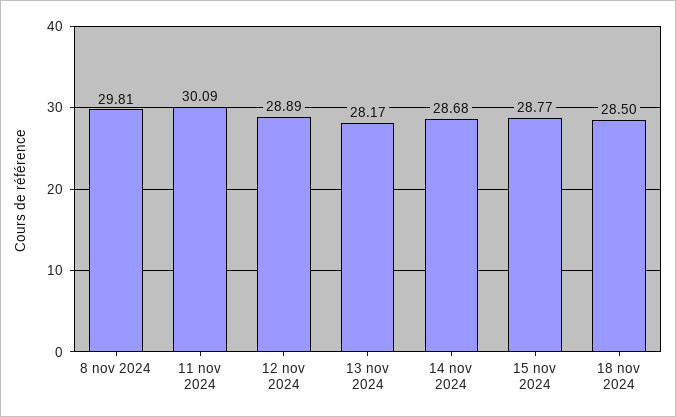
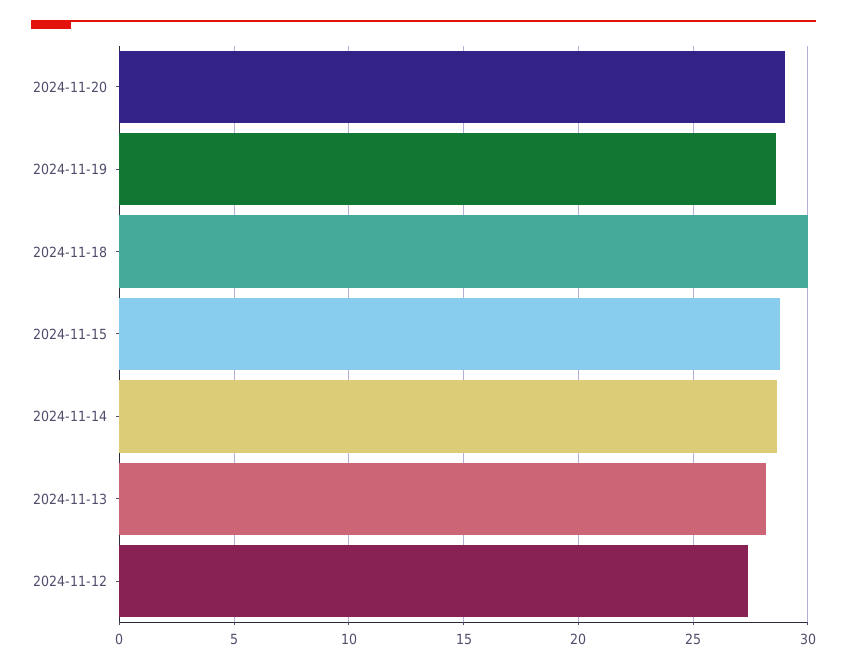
8 nov 2024: 29.81 -> none
11 nov 2024: 30.09 -> none
12 nov 2024: 28.89 -> 27.5
18 nov 2024: 28.5 -> 30
2024-11-20: none -> 29
2024-11-19: none -> 28.5

